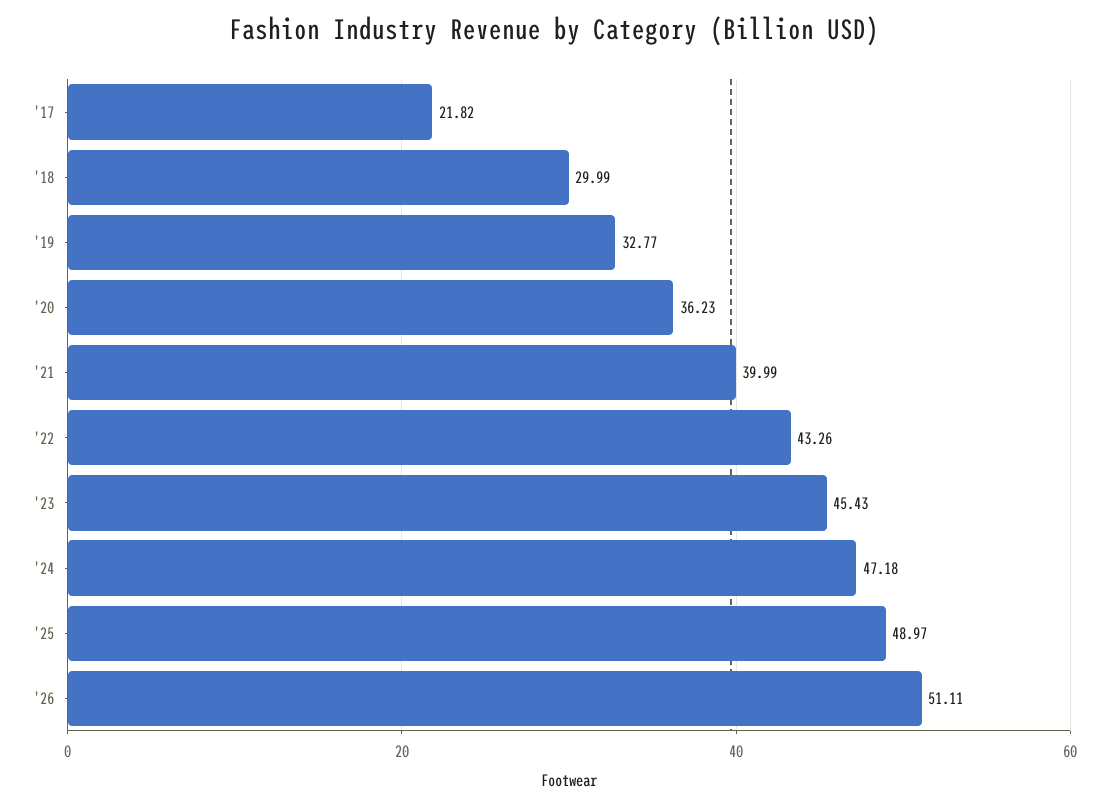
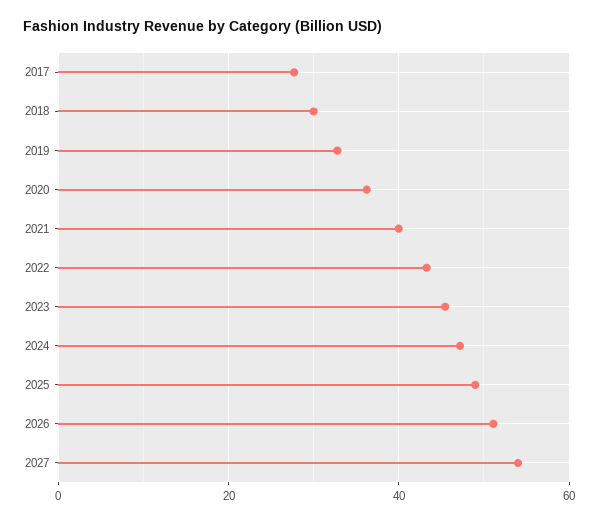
'17: 21.82 -> 28
2027: none -> 54

